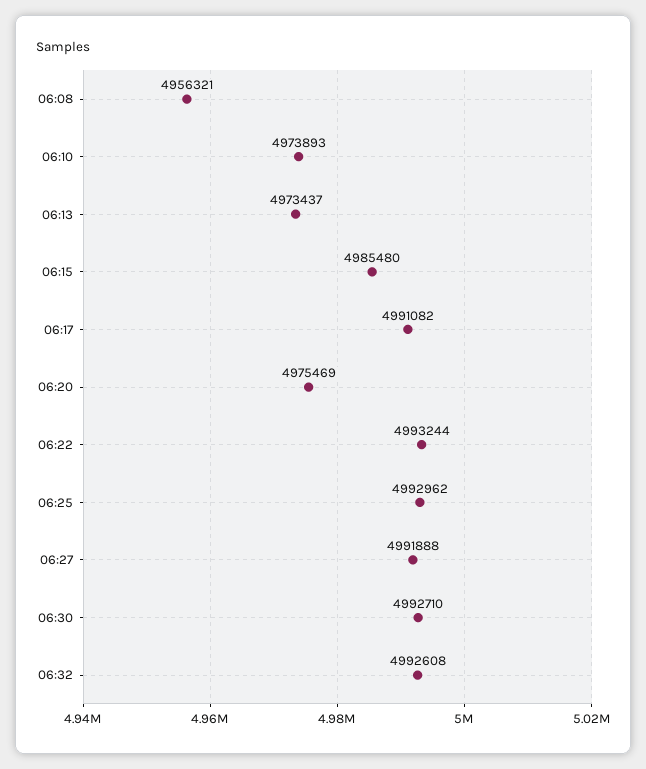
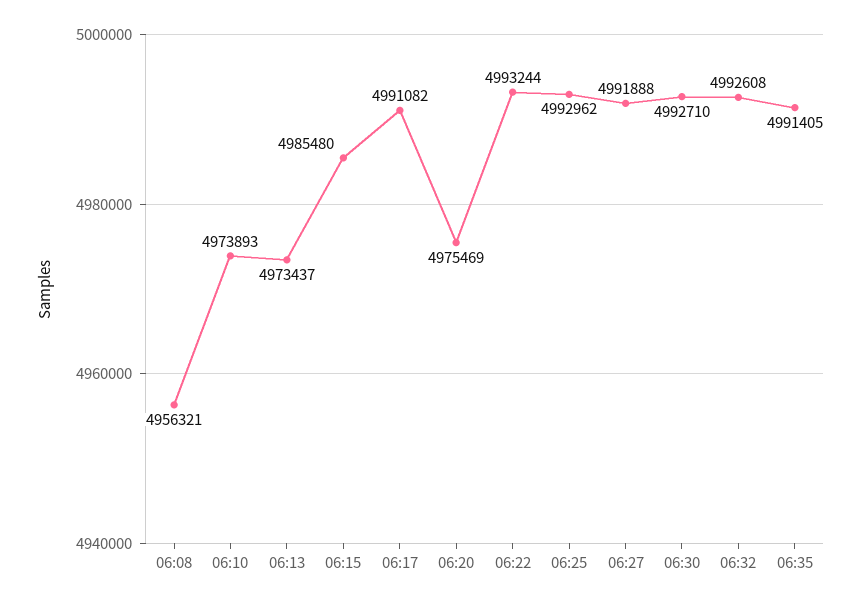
06:35: none -> 4991405

